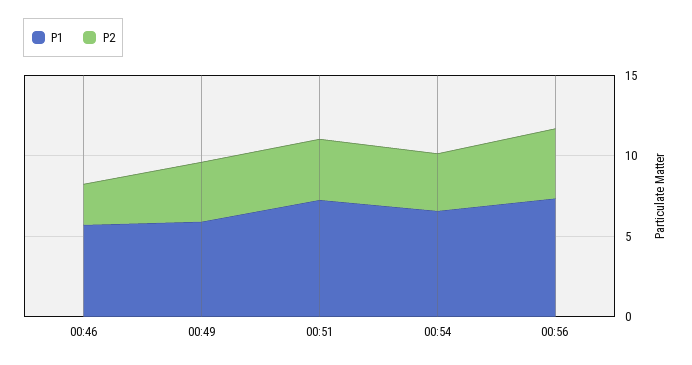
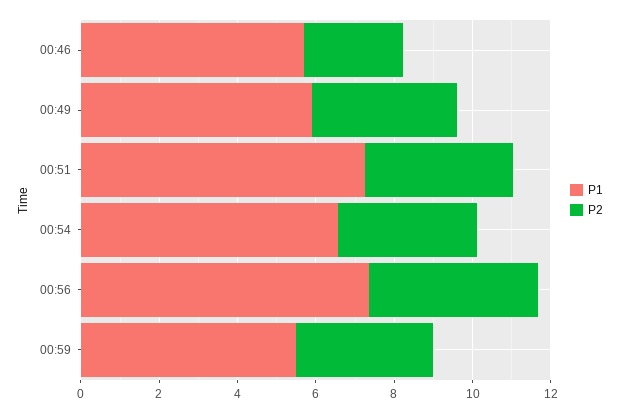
P1, 00:59: none -> 5.5
P2, 00:59: none -> 3.5

